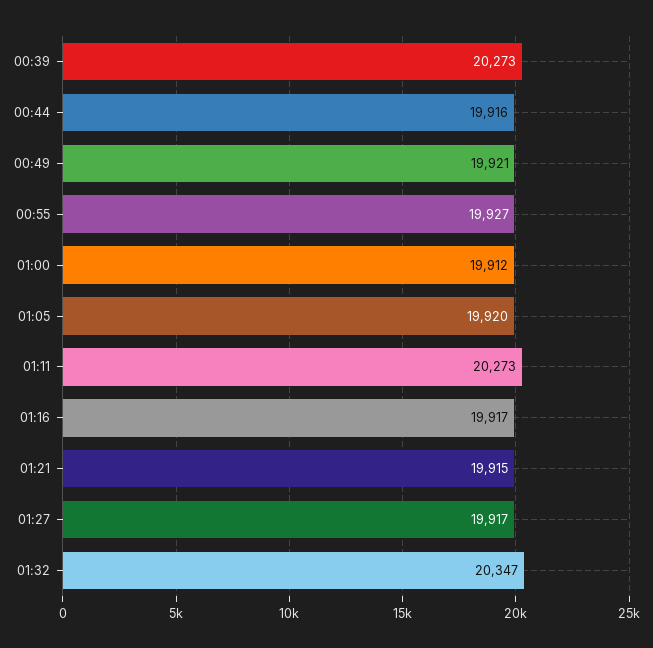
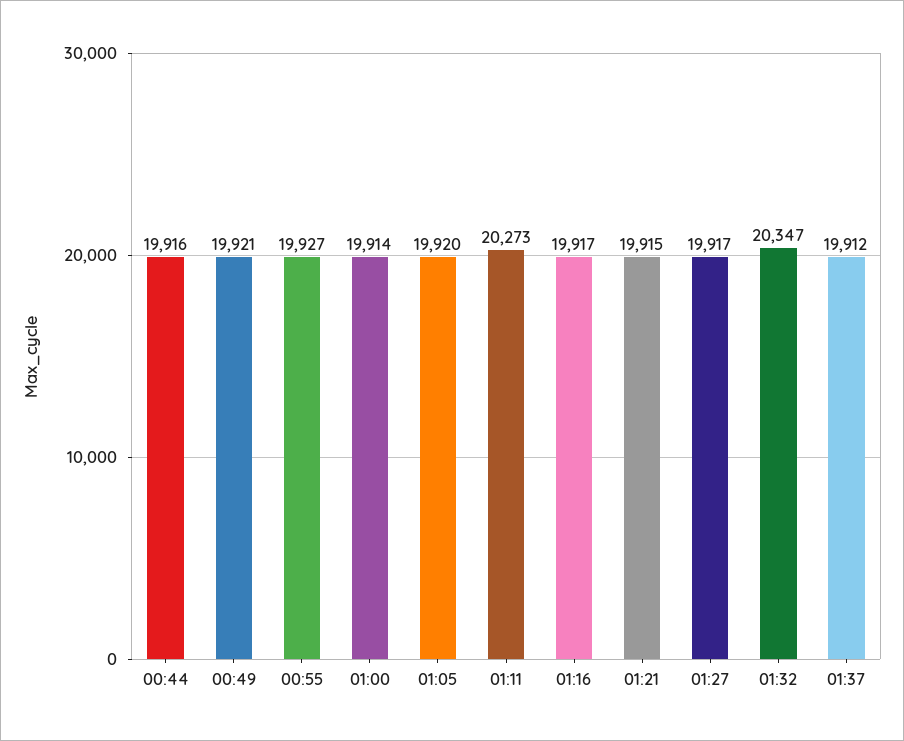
00:39: 20273 -> none
01:00: 19912 -> 19914
01:37: none -> 19912

